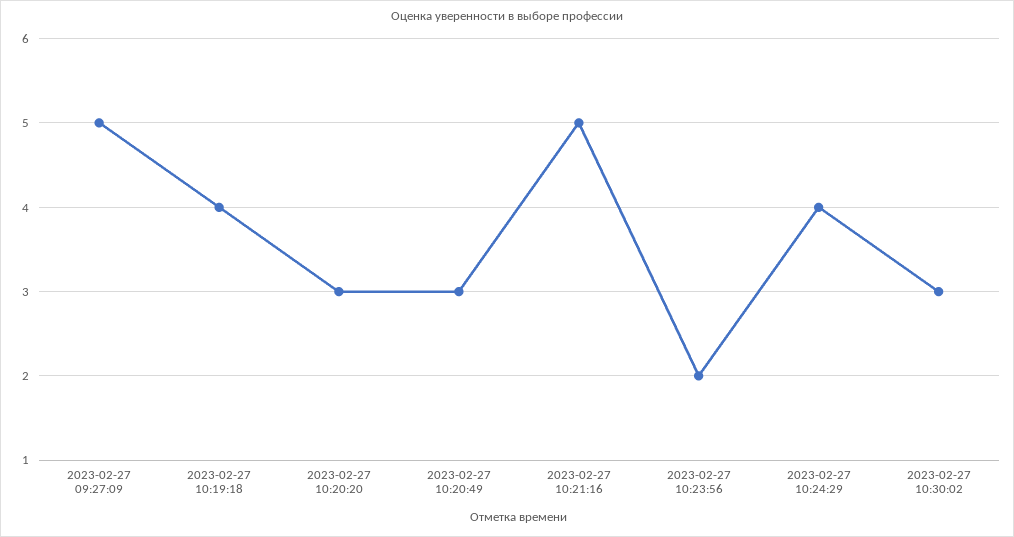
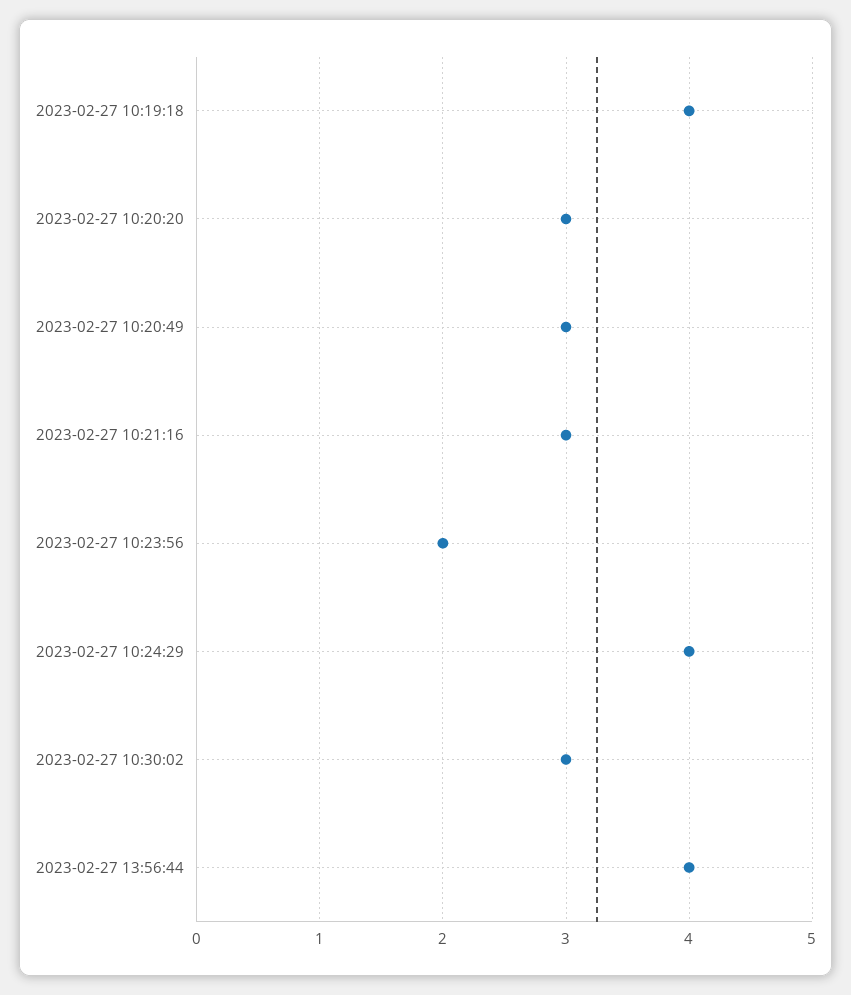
2023-02-27 09:27:09: 5 -> none
2023-02-27 10:21:16: 5 -> 3
2023-02-27 13:56:44: none -> 4

